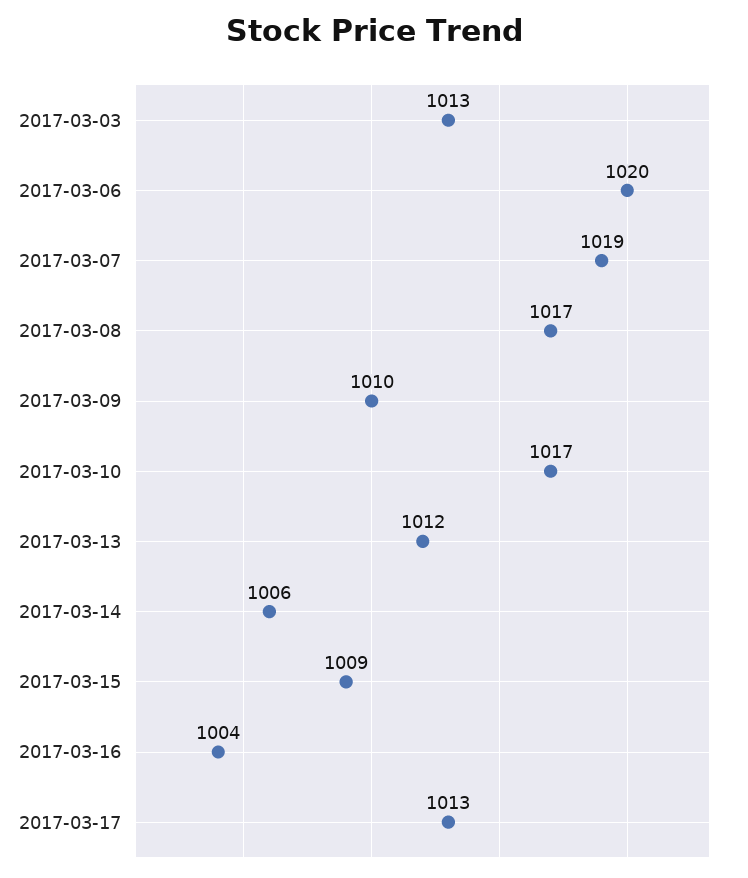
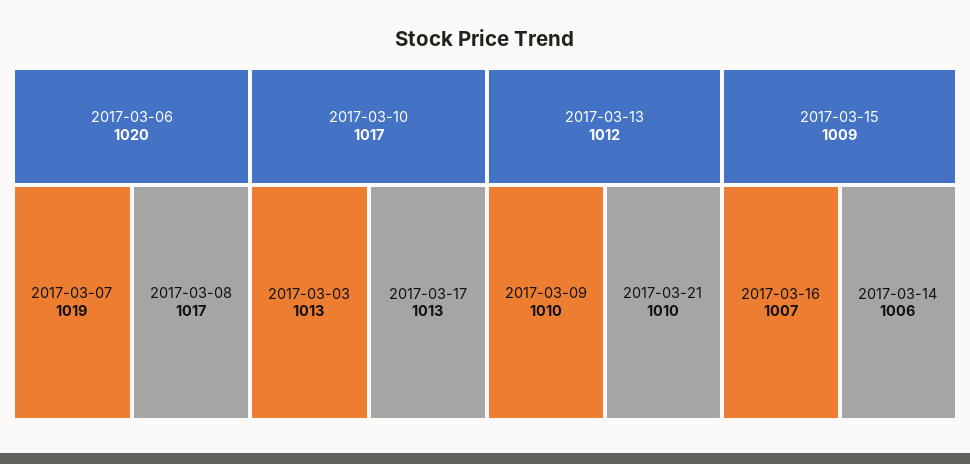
2017-03-16: 1004 -> 1007
2017-03-21: none -> 1010

